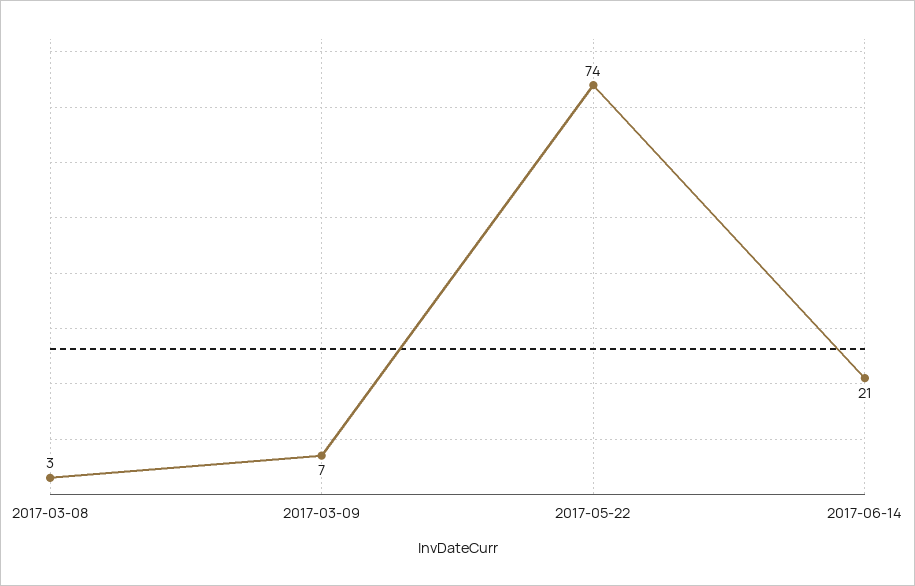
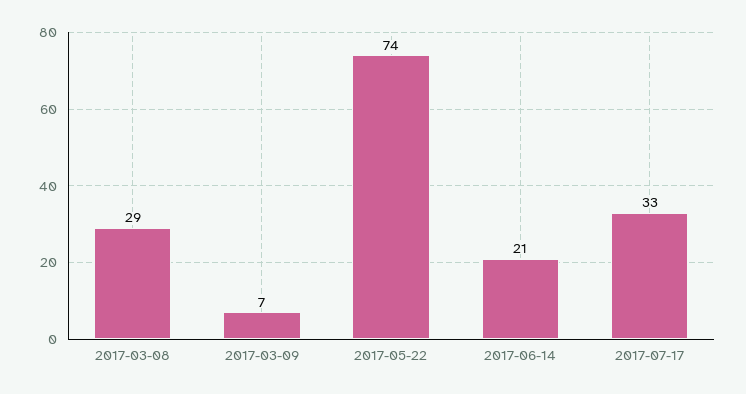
2017-03-08: 3 -> 29
2017-07-17: none -> 33

